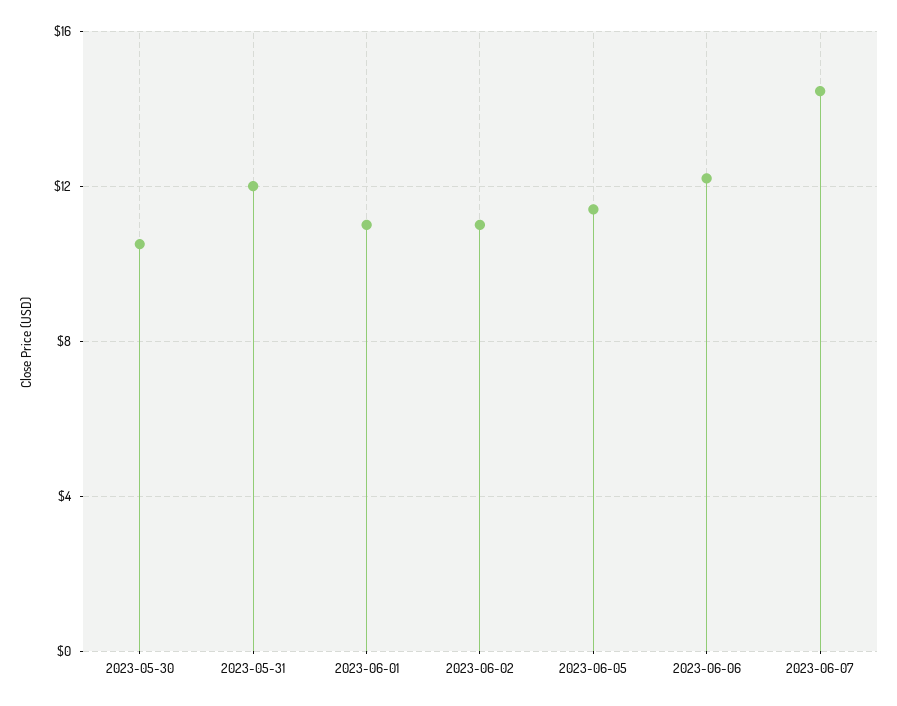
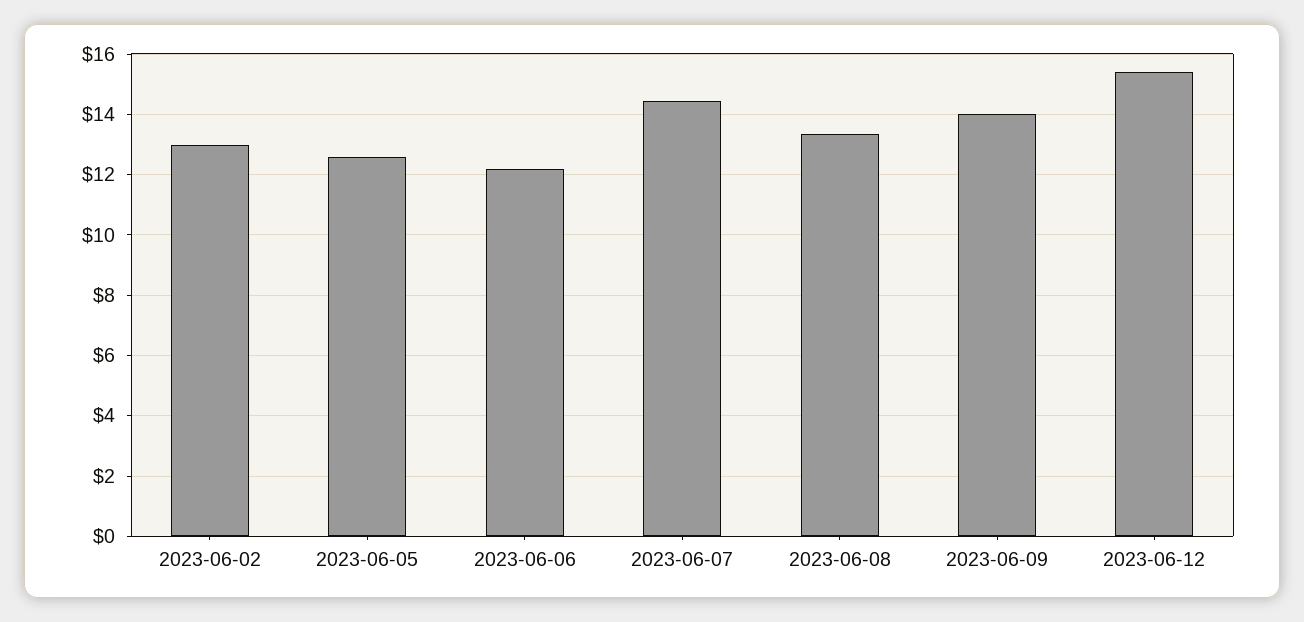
2023-05-30: 10.5 -> none
2023-05-31: 12 -> none
2023-06-01: 11 -> none
2023-06-02: 11 -> 13
2023-06-05: 11.5 -> 12.6
2023-06-08: none -> 13.4
2023-06-09: none -> 14
2023-06-12: none -> 15.4

